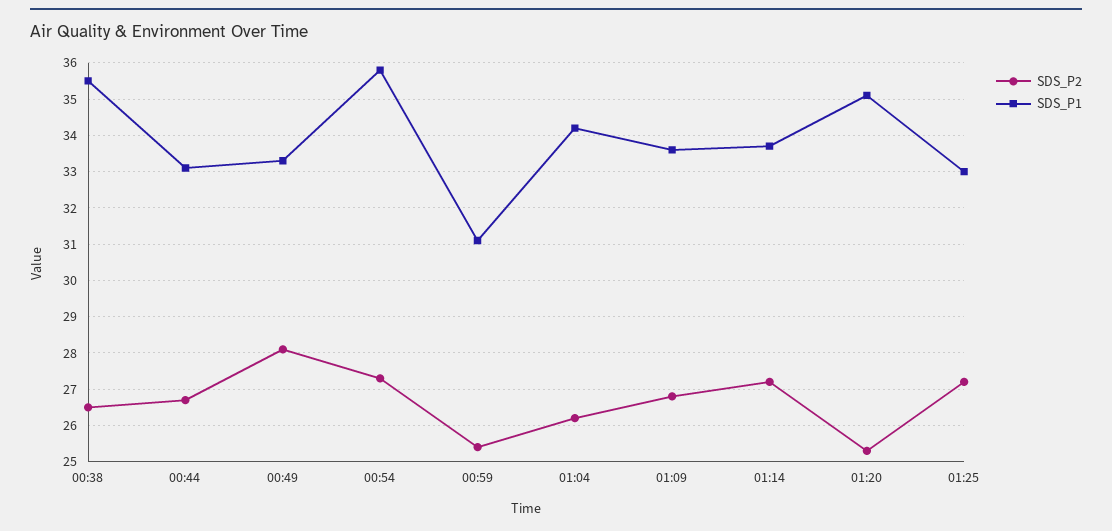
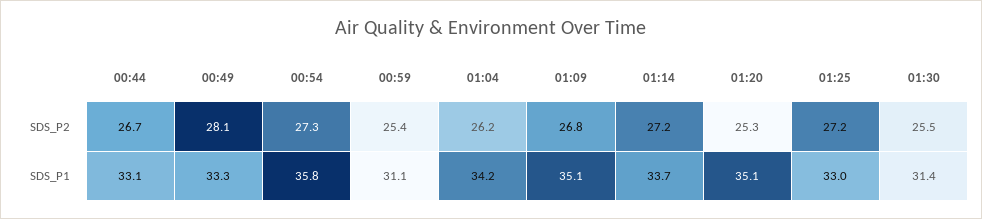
SDS_P2, 00:38: 26.5 -> none
SDS_P1, 00:38: 35.5 -> none
SDS_P1, 01:09: 33.5 -> 35.1
SDS_P2, 01:30: none -> 25.5
SDS_P1, 01:30: none -> 31.4

